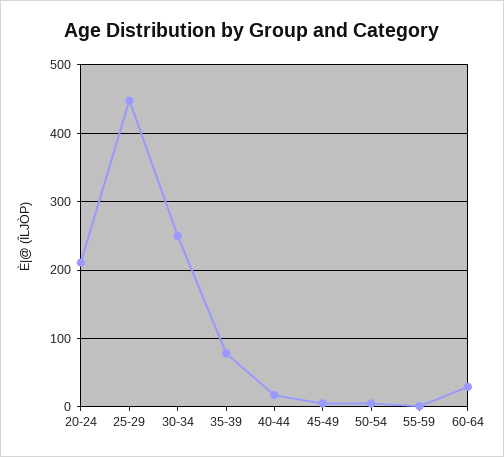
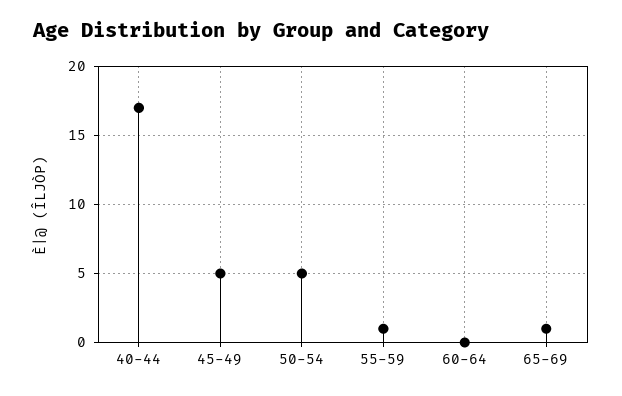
20-24: 210 -> none
25-29: 450 -> none
30-34: 250 -> none
35-39: 80 -> none
60-64: 30 -> 0
65-69: none -> 1

